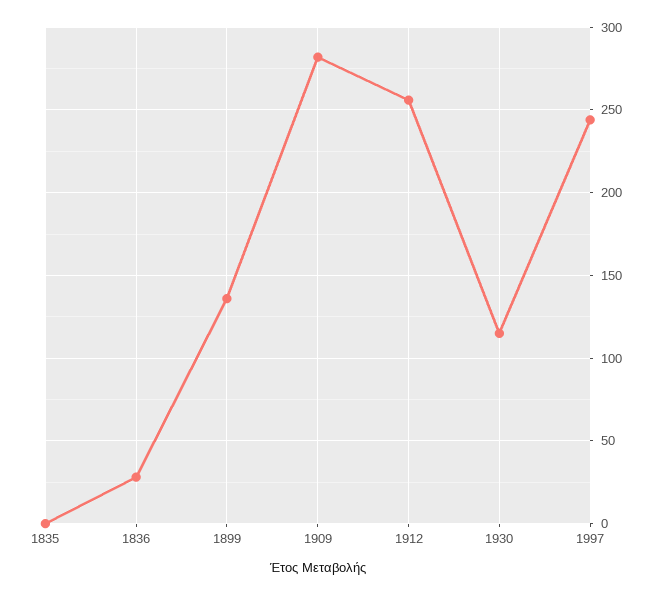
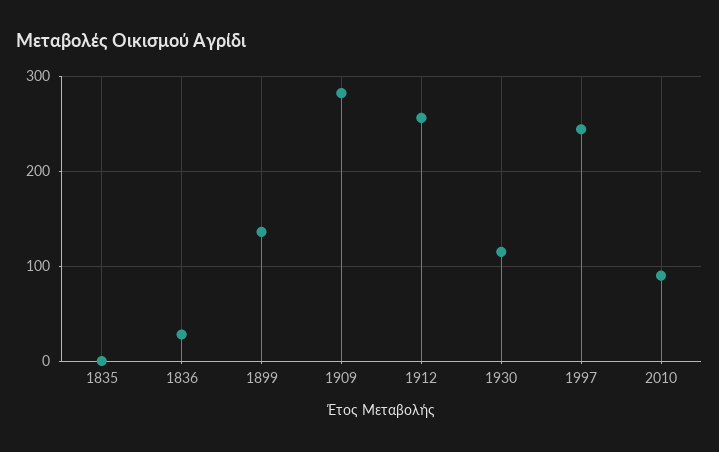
2010: none -> 90

